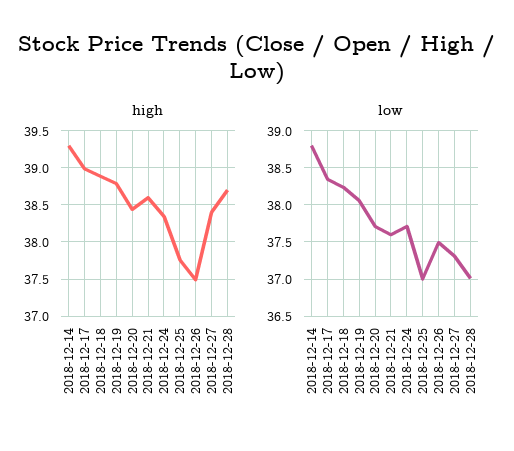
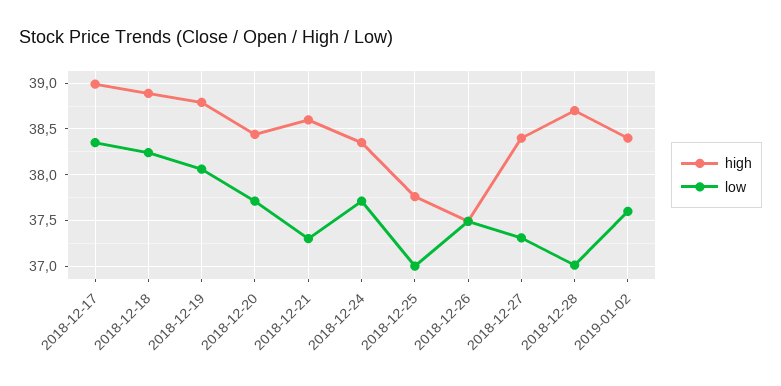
high, 2018-12-14: 39.3 -> none
low, 2018-12-14: 38.8 -> none
low, 2018-12-21: 37.6 -> 37.3
high, 2019-01-02: none -> 38.4
low, 2019-01-02: none -> 37.6

